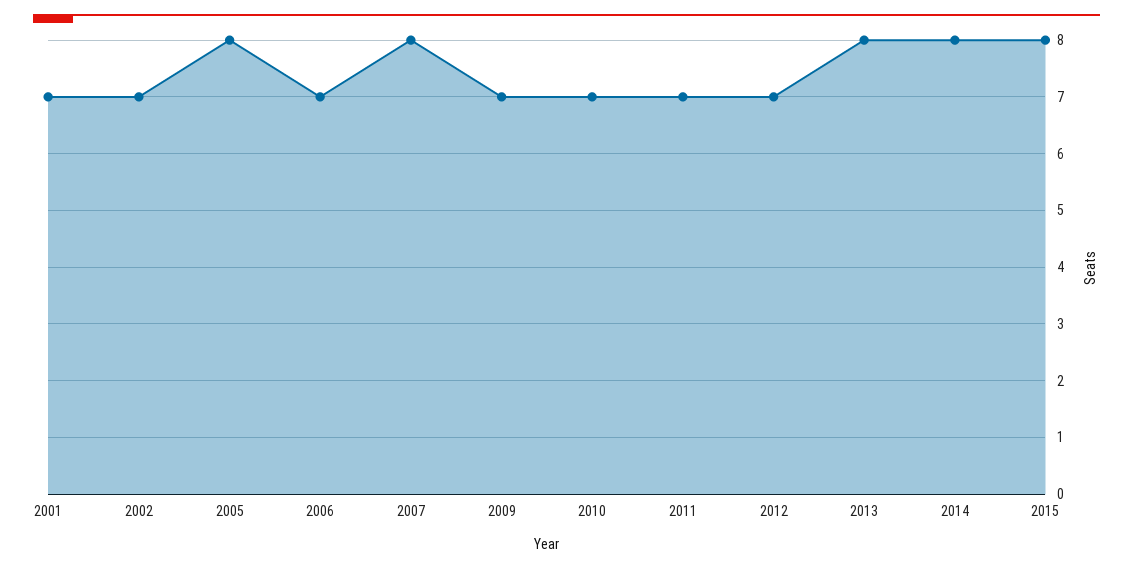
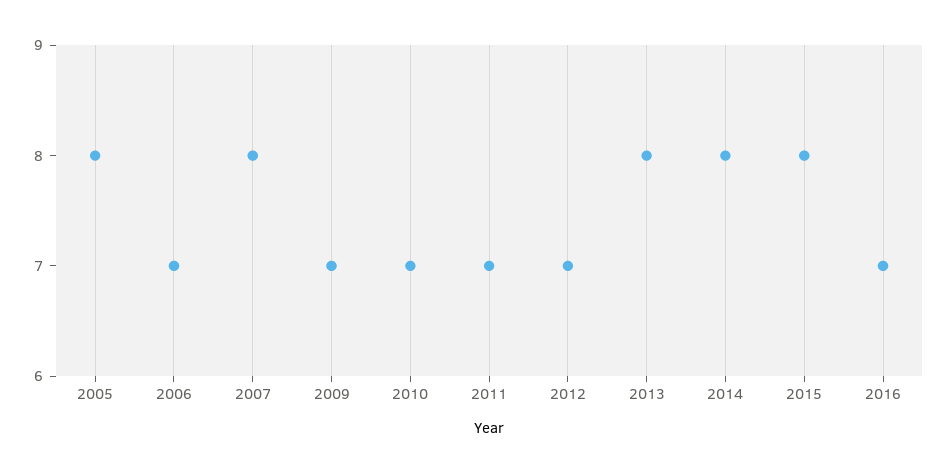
2001: 7 -> none
2002: 7 -> none
2016: none -> 7

